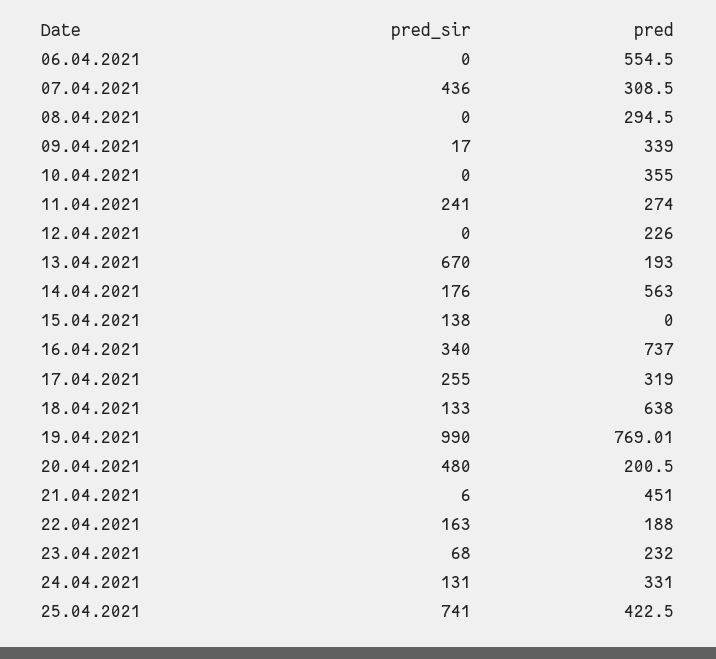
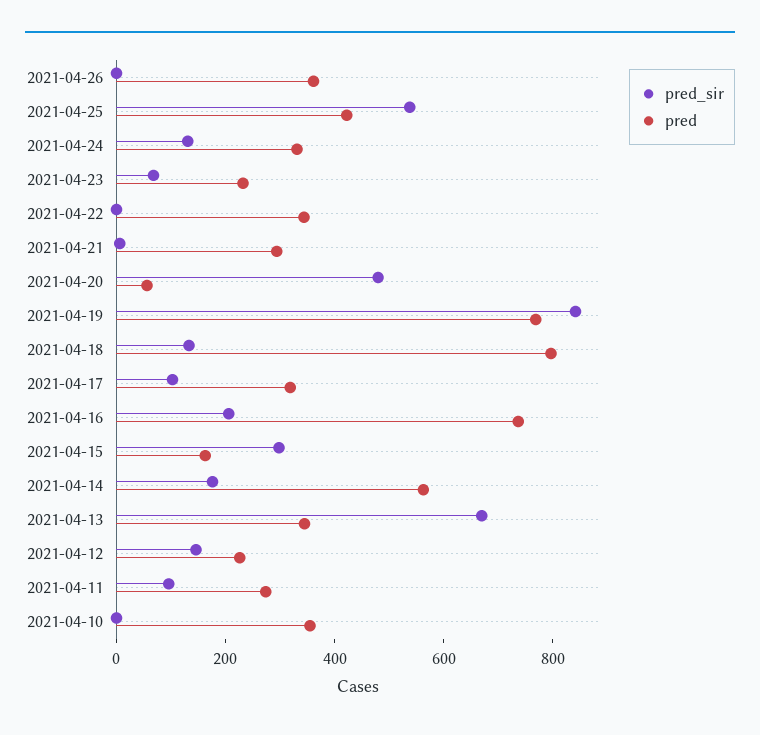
pred_sir, 06.04.2021: 0 -> none
pred, 06.04.2021: 554.5 -> none
pred_sir, 07.04.2021: 436 -> none
pred, 07.04.2021: 308.5 -> none
pred_sir, 08.04.2021: 0 -> none
pred, 08.04.2021: 294.5 -> none
pred_sir, 09.04.2021: 17 -> none
pred, 09.04.2021: 339 -> none
pred_sir, 11.04.2021: 241 -> 100
pred_sir, 12.04.2021: 0 -> 150
pred, 13.04.2021: 193 -> 350
pred_sir, 15.04.2021: 138 -> 300
pred, 15.04.2021: 0 -> 150
pred_sir, 16.04.2021: 340 -> 200
pred_sir, 17.04.2021: 255 -> 100
pred, 18.04.2021: 638 -> 800
pred_sir, 19.04.2021: 990 -> 850
pred, 20.04.2021: 200.5 -> 50
pred, 21.04.2021: 451 -> 300
pred_sir, 22.04.2021: 163 -> 0
pred, 22.04.2021: 188 -> 350
pred_sir, 25.04.2021: 741 -> 550
pred_sir, 2021-04-26: none -> 0
pred, 2021-04-26: none -> 350

